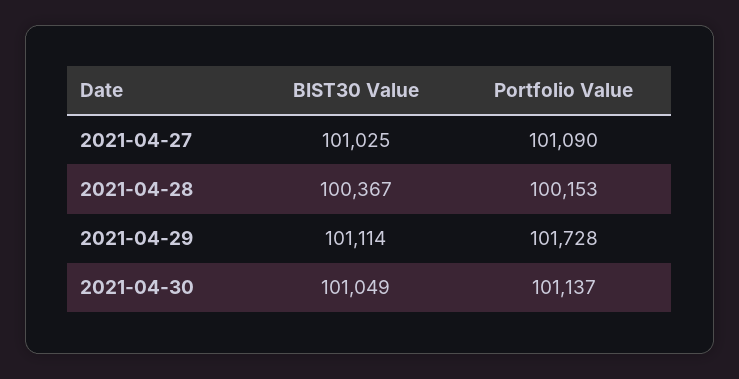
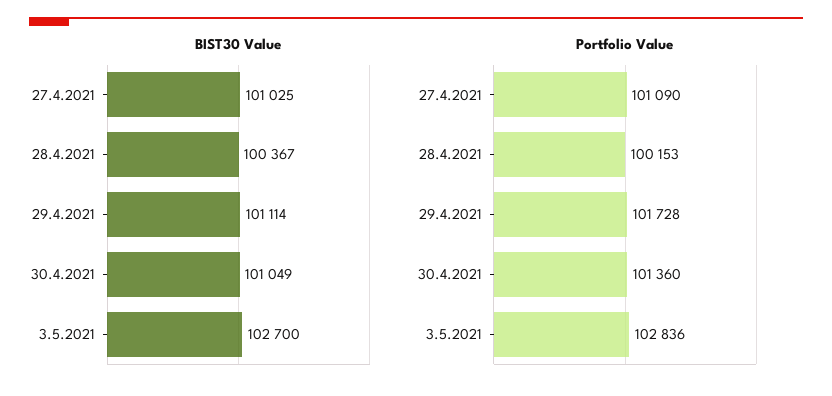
Portfolio Value, 2021-04-30: 101137 -> 101360
BIST30 Value, 3.5.2021: none -> 102700
Portfolio Value, 3.5.2021: none -> 102836

